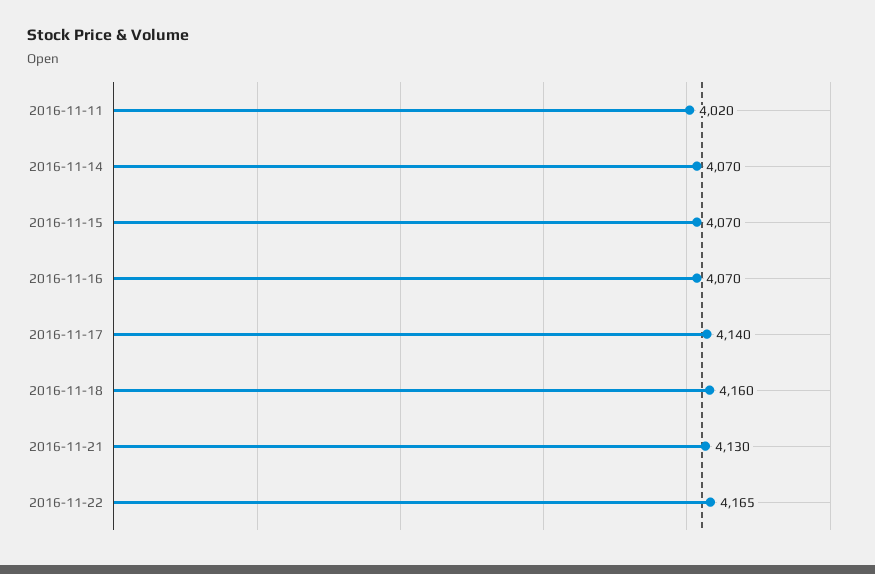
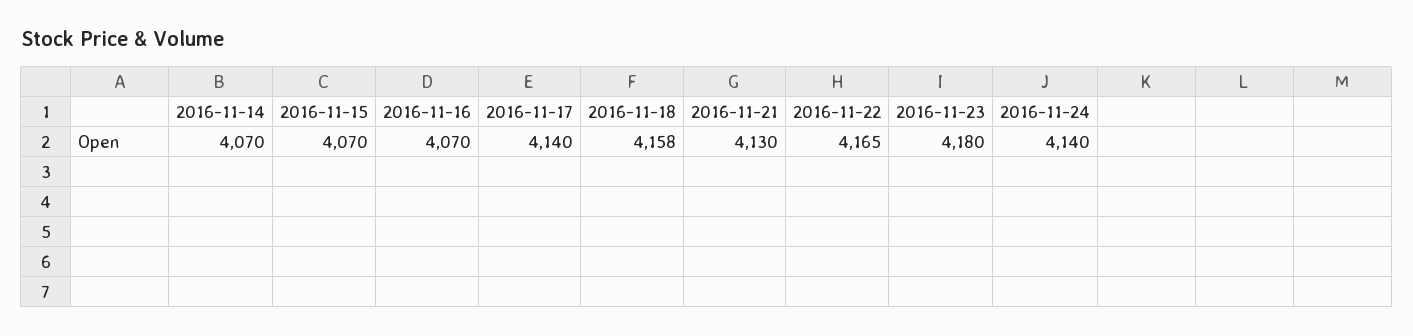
2016-11-11: 4020 -> none
2016-11-18: 4160 -> 4158
2016-11-23: none -> 4180
2016-11-24: none -> 4140

